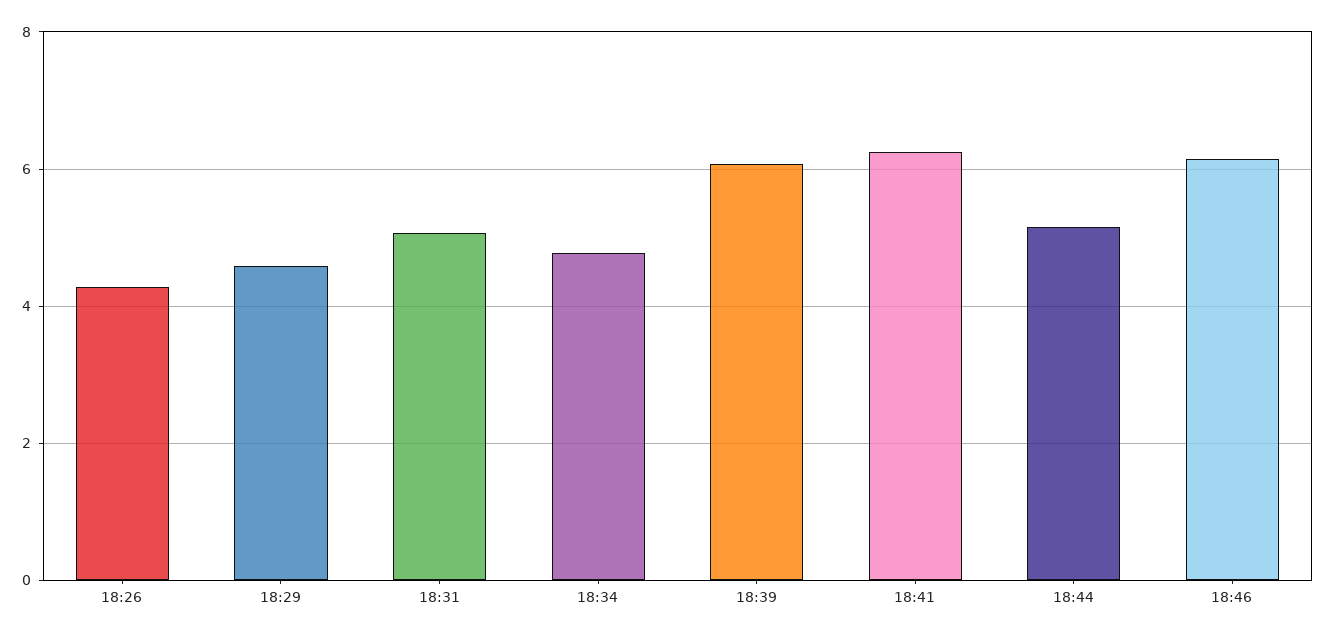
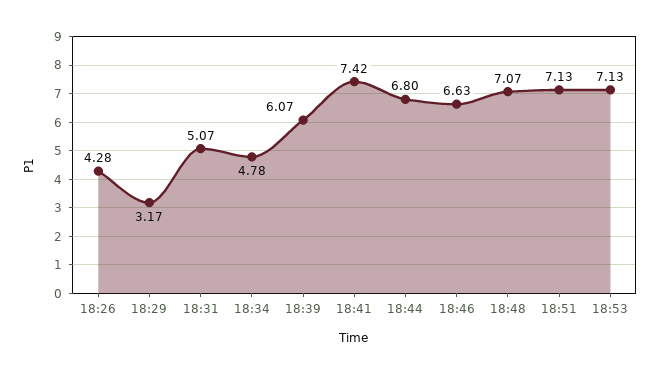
18:29: 4.6 -> 3.17
18:41: 6.2 -> 7.42
18:44: 5.2 -> 6.8
18:46: 6.2 -> 6.63
18:48: none -> 7.07
18:51: none -> 7.13
18:53: none -> 7.13

